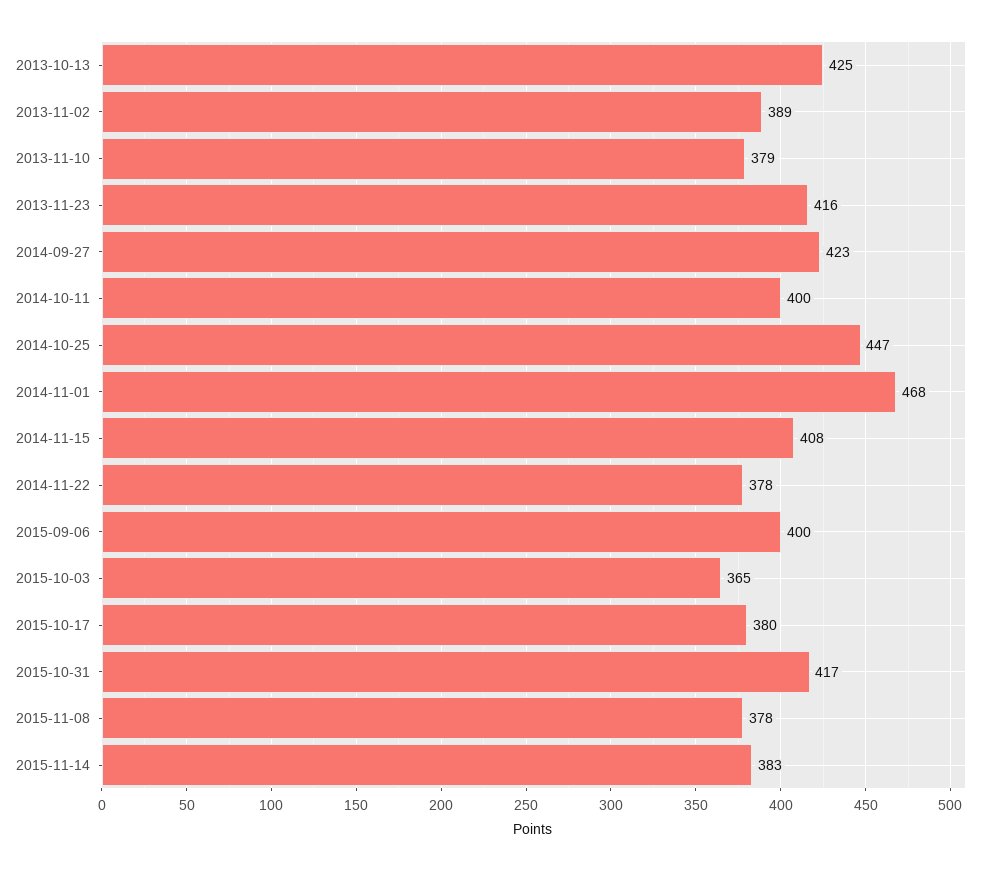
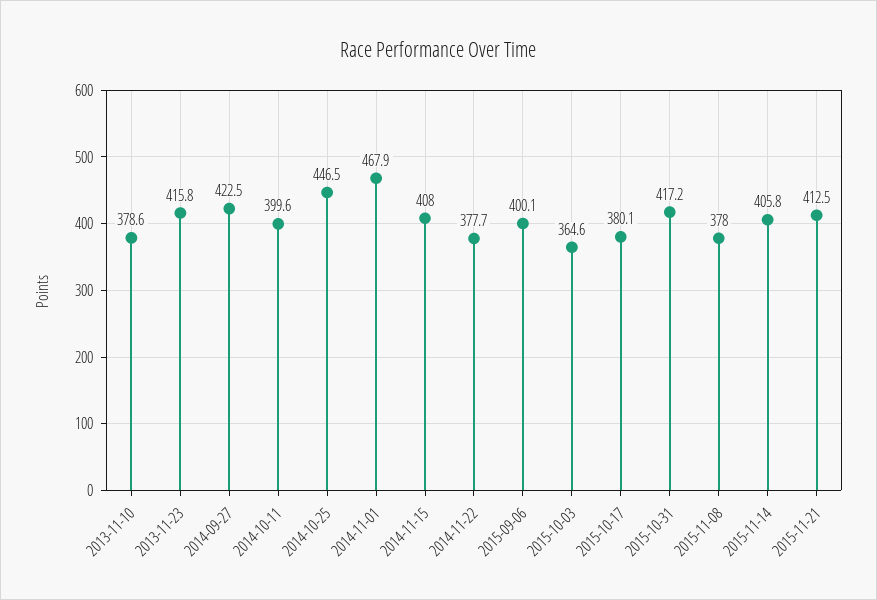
2013-10-13: 425 -> none
2013-11-02: 389 -> none
2015-11-14: 383 -> 405.8
2015-11-21: none -> 412.5

